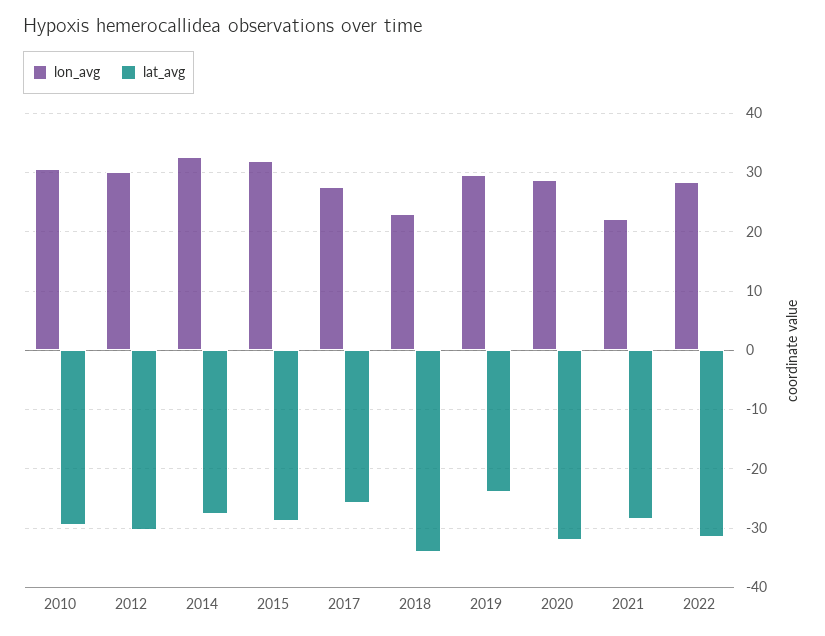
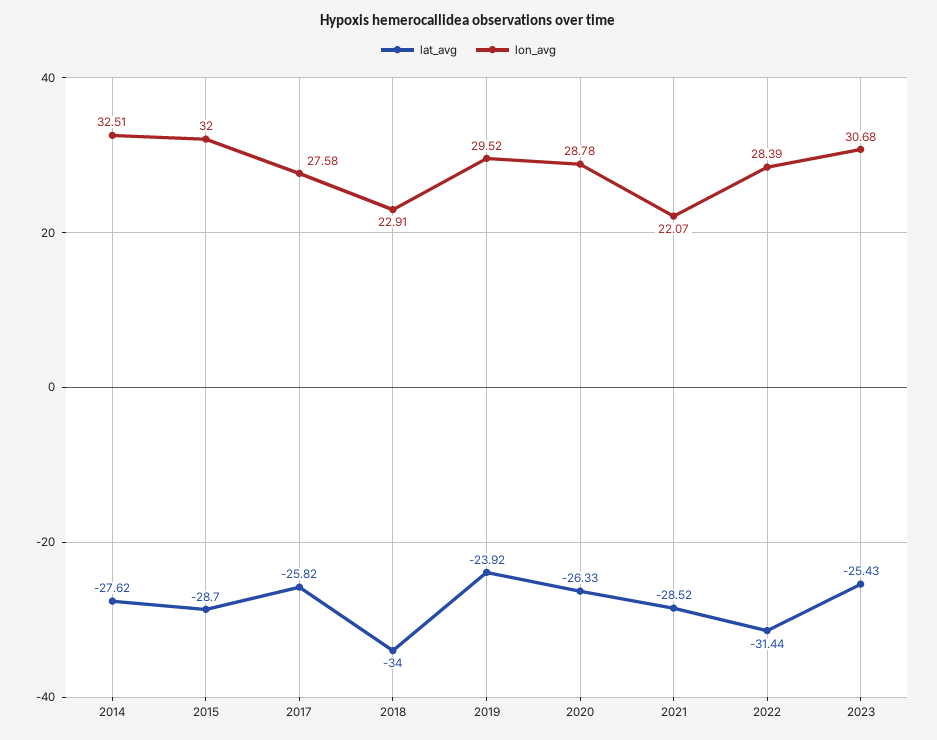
lon_avg, 2010: 30 -> none
lat_avg, 2010: -30 -> none
lon_avg, 2012: 30 -> none
lat_avg, 2012: -30 -> none
lat_avg, 2020: -32 -> -26.33
lat_avg, 2023: none -> -25.43
lon_avg, 2023: none -> 30.68

